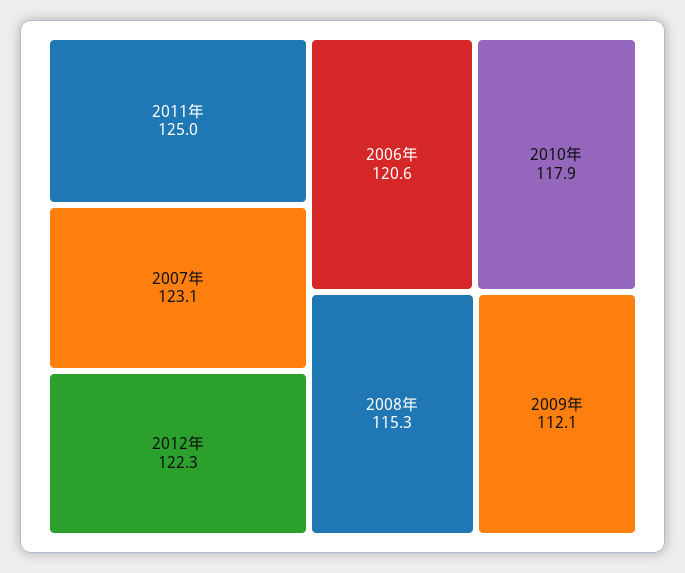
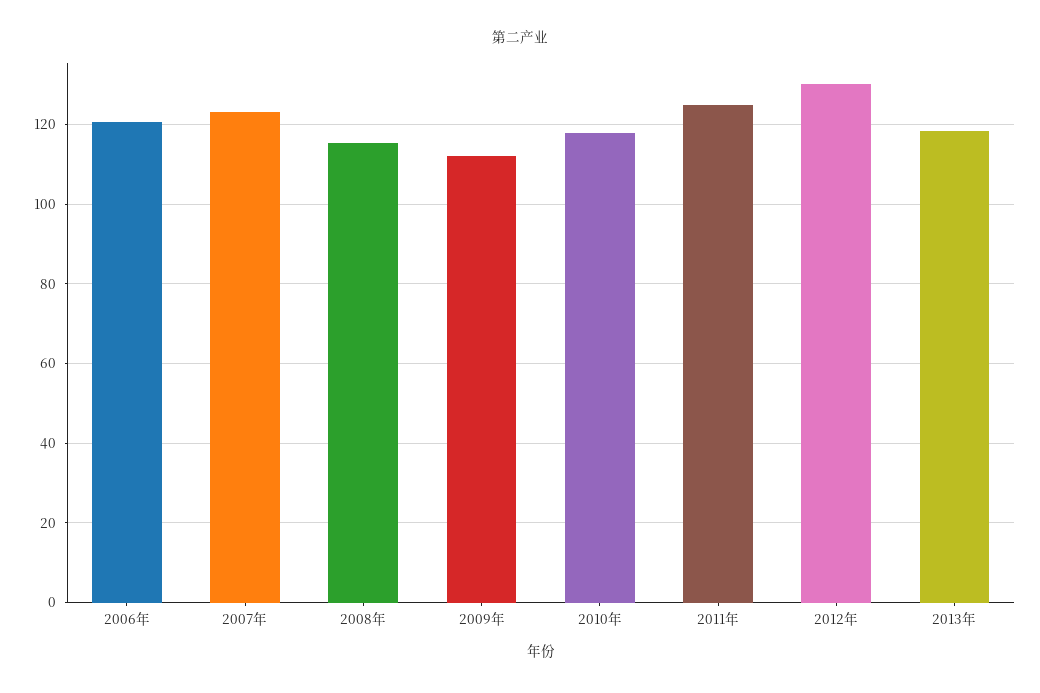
2012年: 122.3 -> 130
2013年: none -> 118

